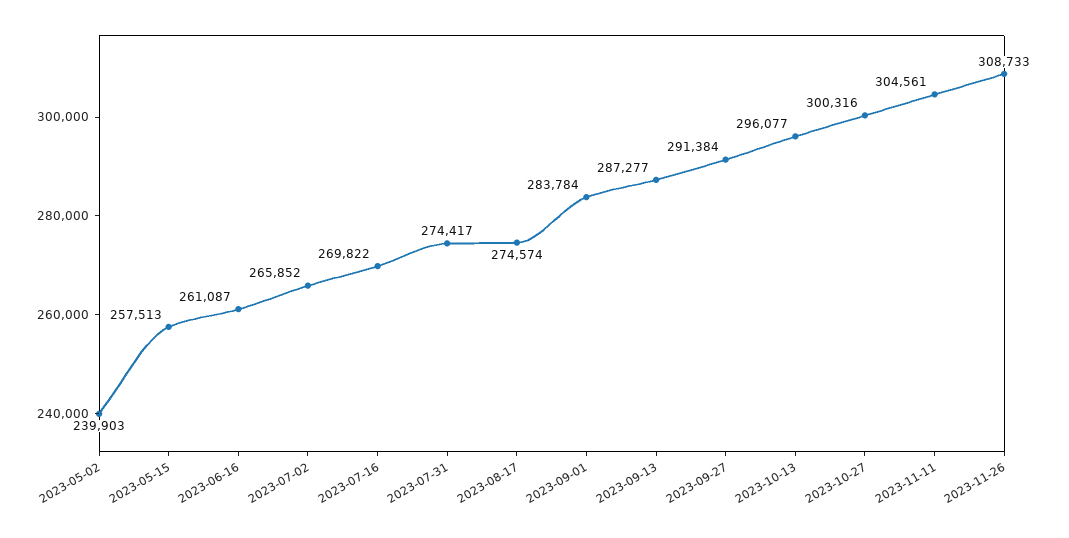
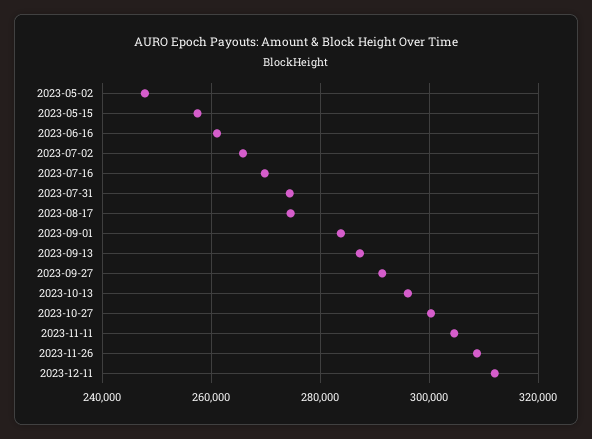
2023-05-02: 239903 -> 248000
2023-12-11: none -> 312000

